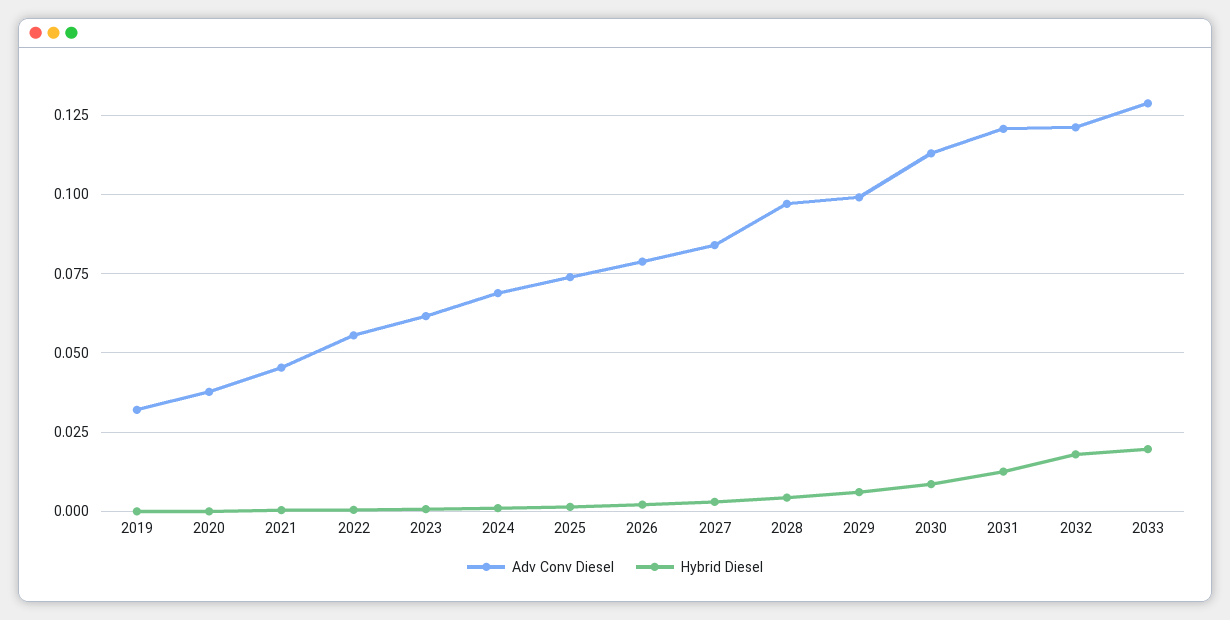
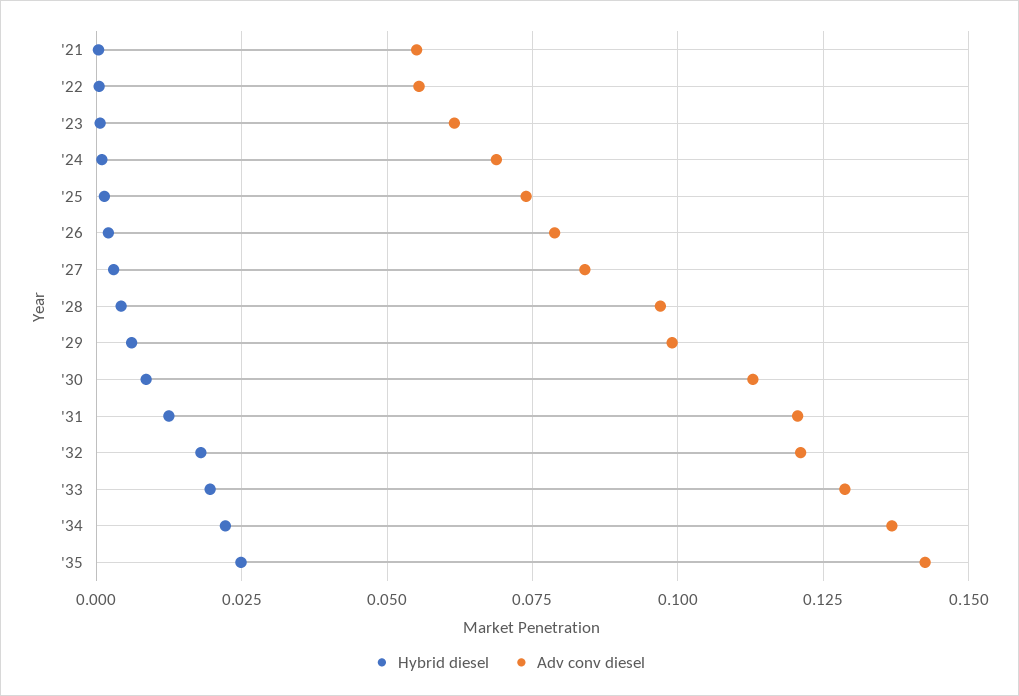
Adv Conv Diesel, 2019: 0.0325 -> none
Hybrid Diesel, 2019: 0 -> none
Adv Conv Diesel, 2020: 0.0375 -> none
Hybrid Diesel, 2020: 0 -> none
Adv Conv Diesel, 2021: 0.045 -> 0.055
Hybrid Diesel, '34: none -> 0.0225
Adv Conv Diesel, '34: none -> 0.1375
Hybrid Diesel, '35: none -> 0.025
Adv Conv Diesel, '35: none -> 0.1425

